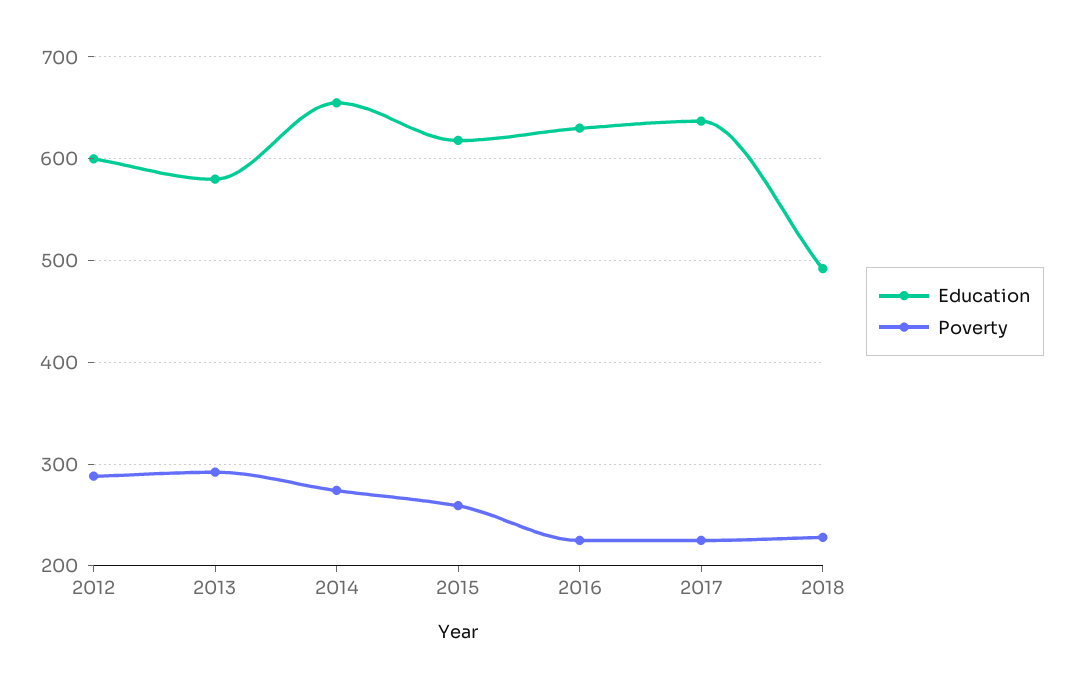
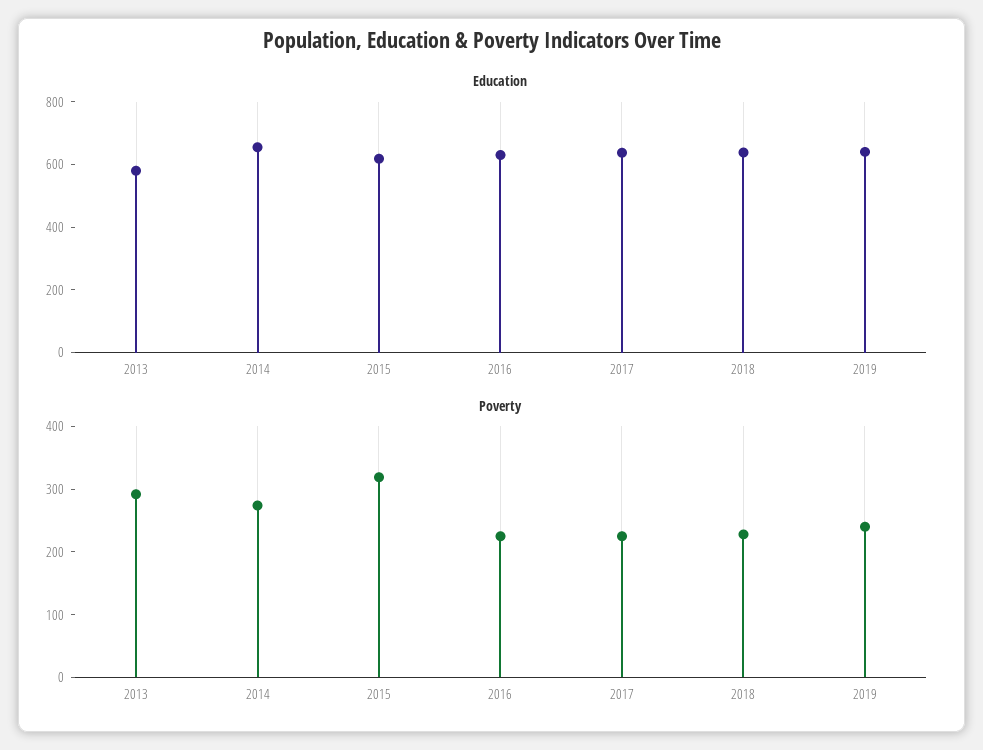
Education, 2012: 600 -> none
Poverty, 2012: 290 -> none
Poverty, 2015: 260 -> 320
Education, 2018: 490 -> 650
Education, 2019: none -> 650
Poverty, 2019: none -> 240

